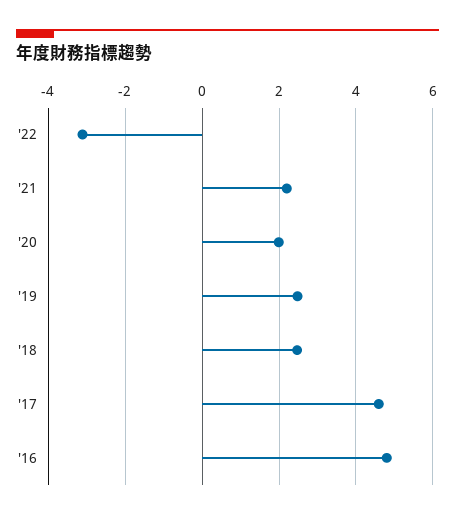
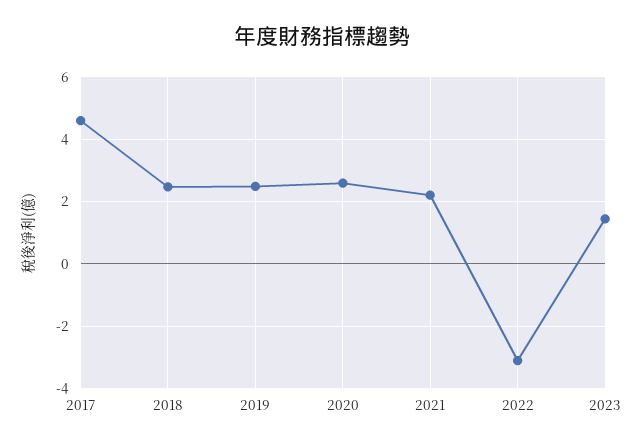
'20: 2 -> 2.6
'16: 4.8 -> none
2023: none -> 1.4

